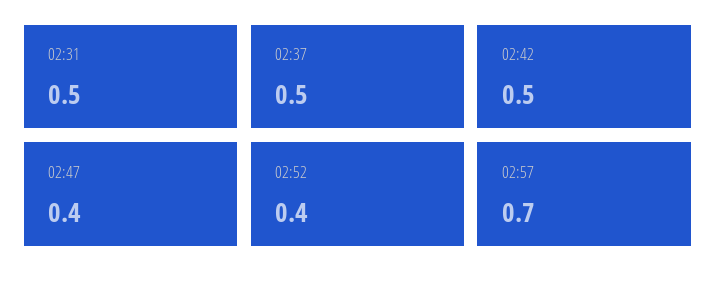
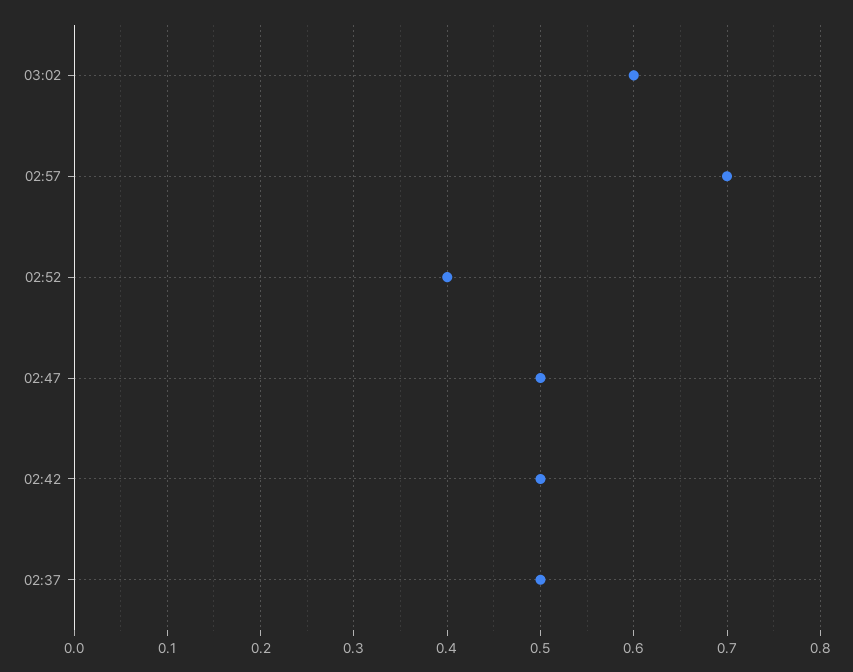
02:31: 0.5 -> none
02:47: 0.4 -> 0.5
03:02: none -> 0.6

